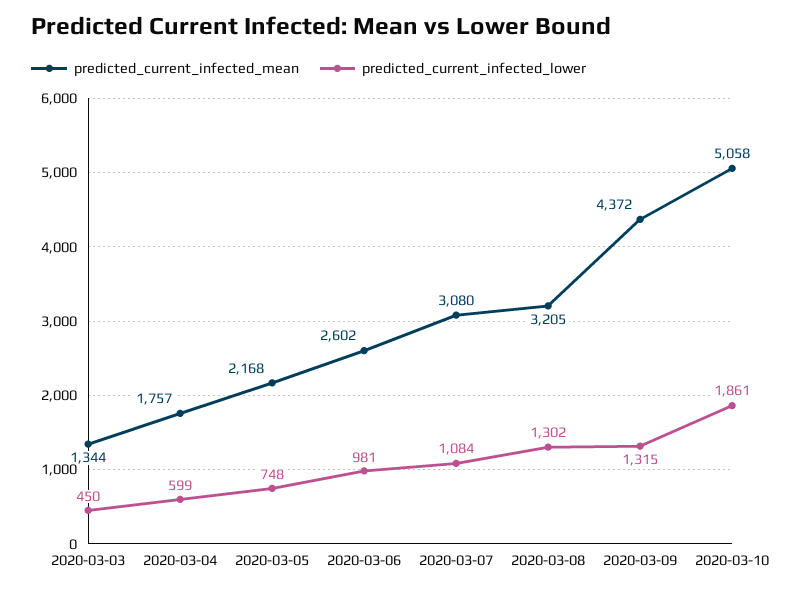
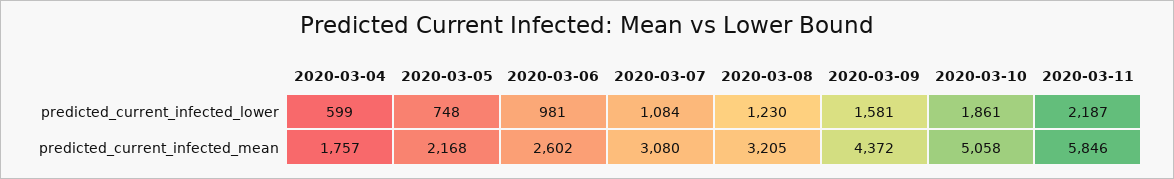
predicted_current_infected_mean, 2020-03-03: 1344 -> none
predicted_current_infected_lower, 2020-03-03: 450 -> none
predicted_current_infected_lower, 2020-03-08: 1302 -> 1230
predicted_current_infected_lower, 2020-03-09: 1315 -> 1581
predicted_current_infected_lower, 2020-03-11: none -> 2187
predicted_current_infected_mean, 2020-03-11: none -> 5846

